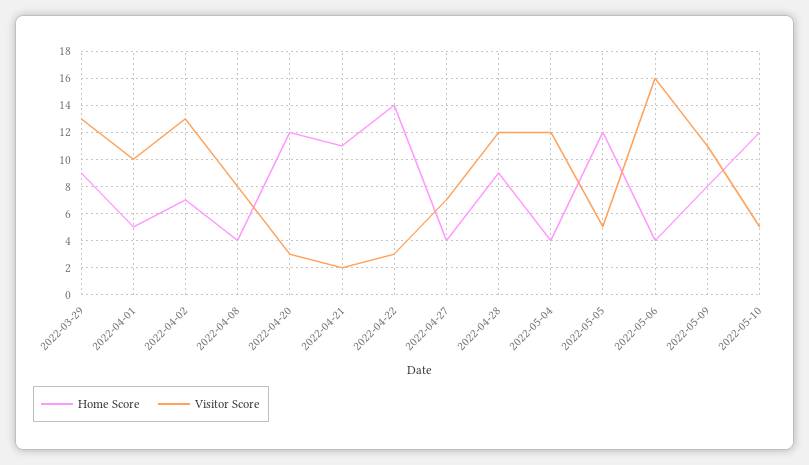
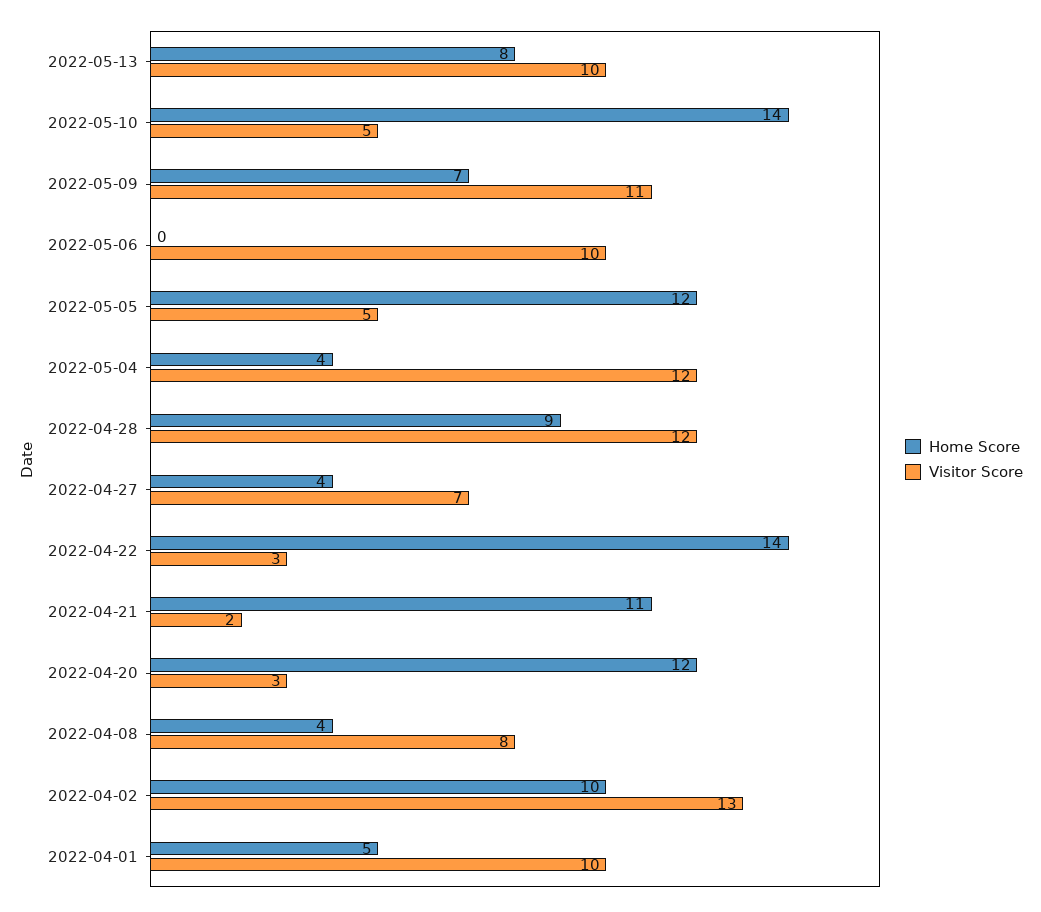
Home Score, 2022-03-29: 9 -> none
Visitor Score, 2022-03-29: 13 -> none
Home Score, 2022-04-02: 7 -> 10
Home Score, 2022-05-06: 4 -> 0
Visitor Score, 2022-05-06: 16 -> 10
Home Score, 2022-05-09: 8 -> 7
Home Score, 2022-05-10: 12 -> 14
Home Score, 2022-05-13: none -> 8
Visitor Score, 2022-05-13: none -> 10

